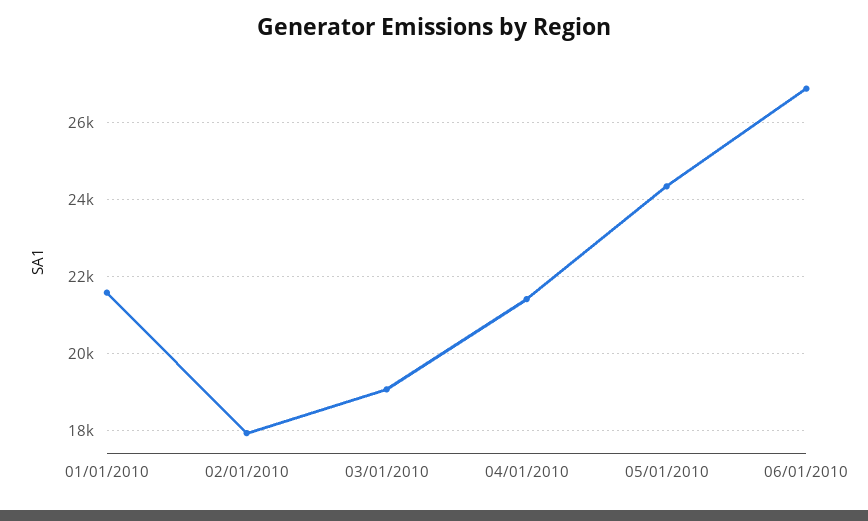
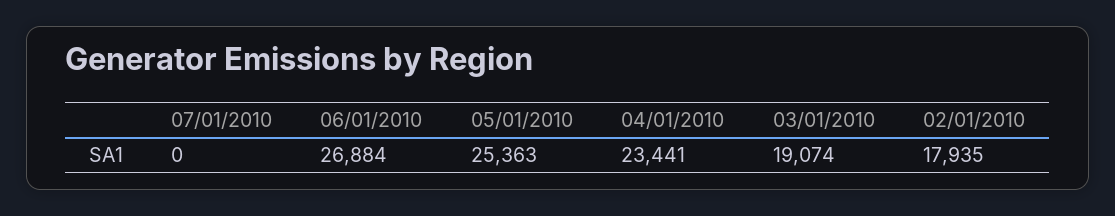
01/01/2010: 21600 -> none
04/01/2010: 21400 -> 23441
05/01/2010: 24400 -> 25363
07/01/2010: none -> 0

